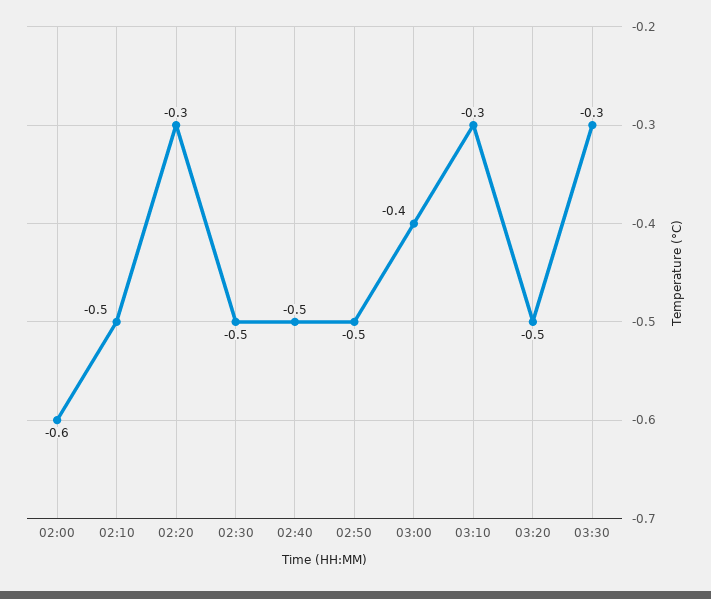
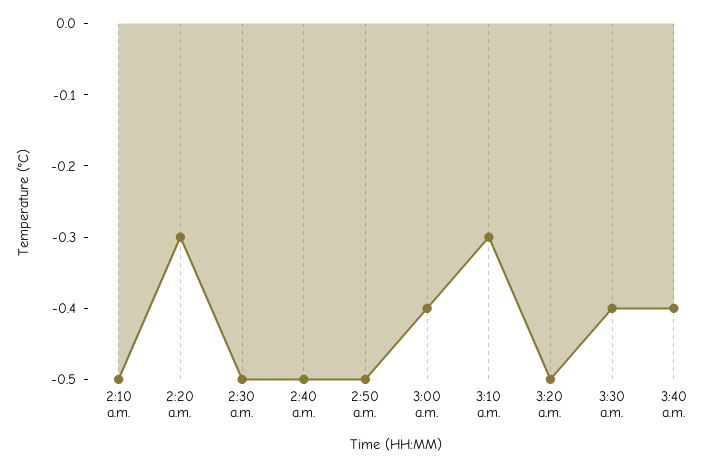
02:00: -0.6 -> none
03:30: -0.3 -> -0.4
3:40 a.m.: none -> -0.4

